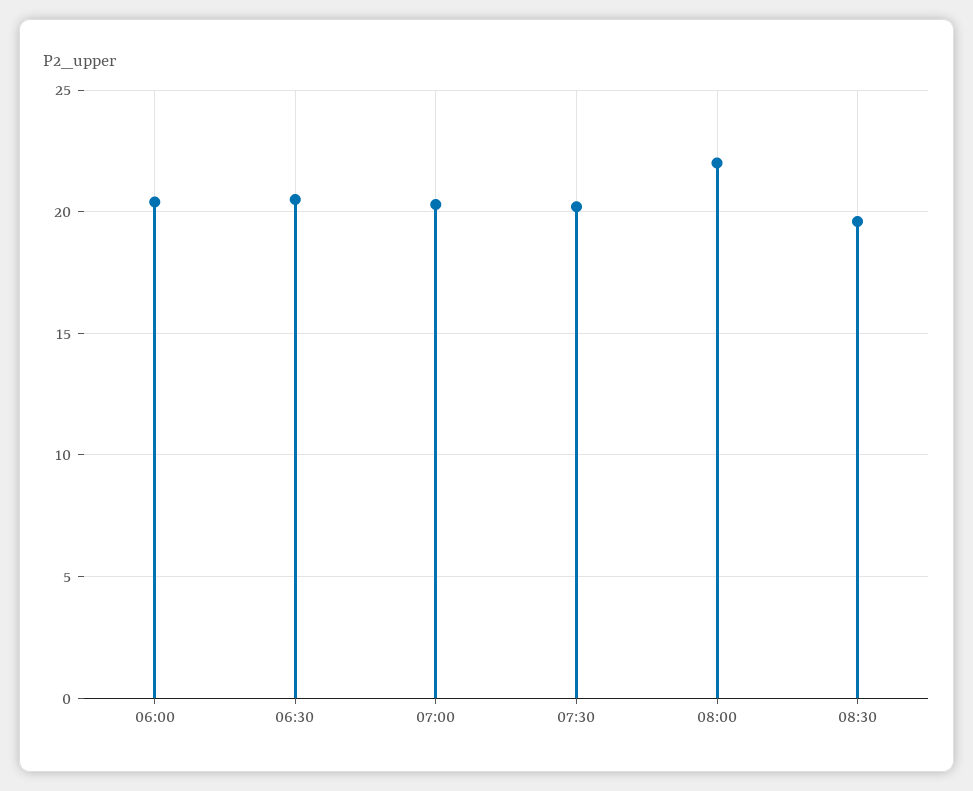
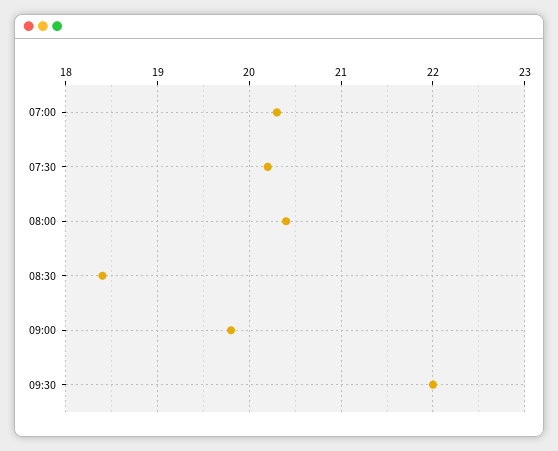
06:00: 20.5 -> none
06:30: 20.5 -> none
08:00: 22 -> 20.4
08:30: 19.5 -> 18.4
09:00: none -> 19.8
09:30: none -> 22

